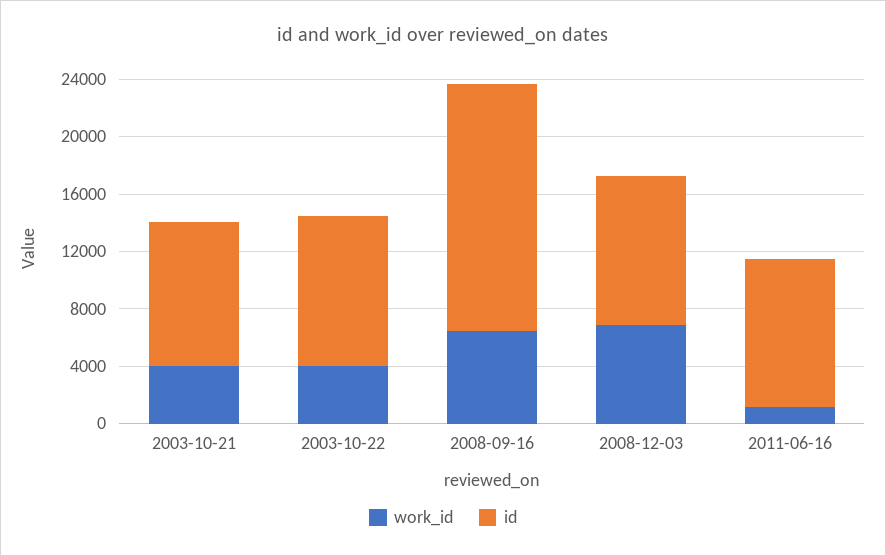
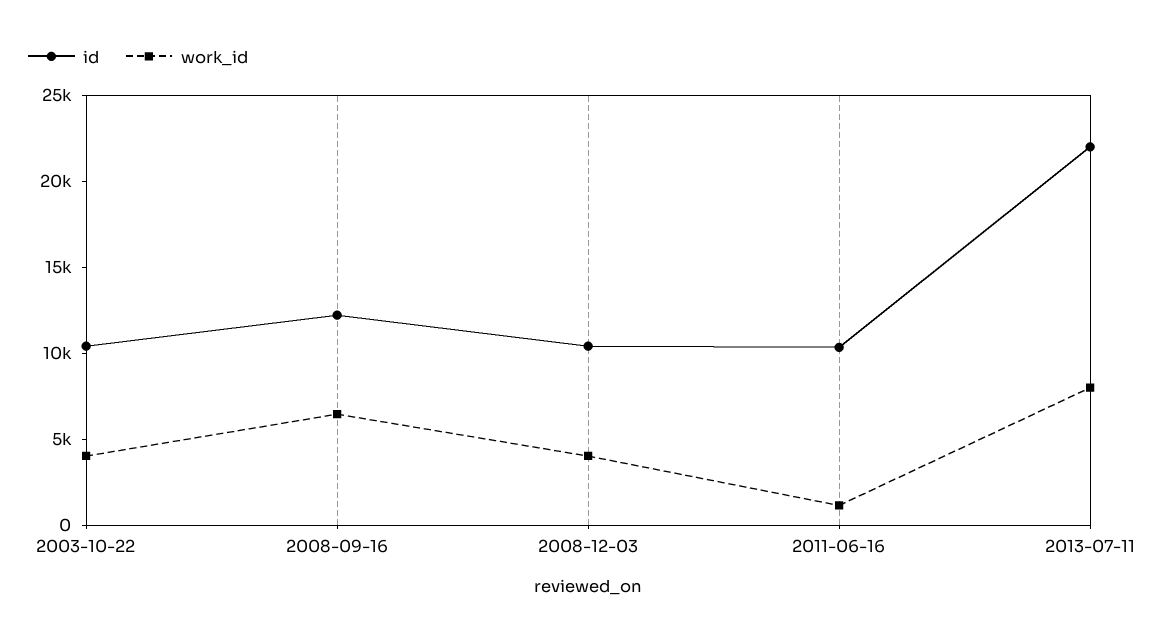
work_id, 2003-10-21: 4000 -> none
id, 2003-10-21: 10000 -> none
id, 2008-09-16: 17000 -> 12000
work_id, 2008-12-03: 7000 -> 4000
id, 2013-07-11: none -> 22000
work_id, 2013-07-11: none -> 8000

